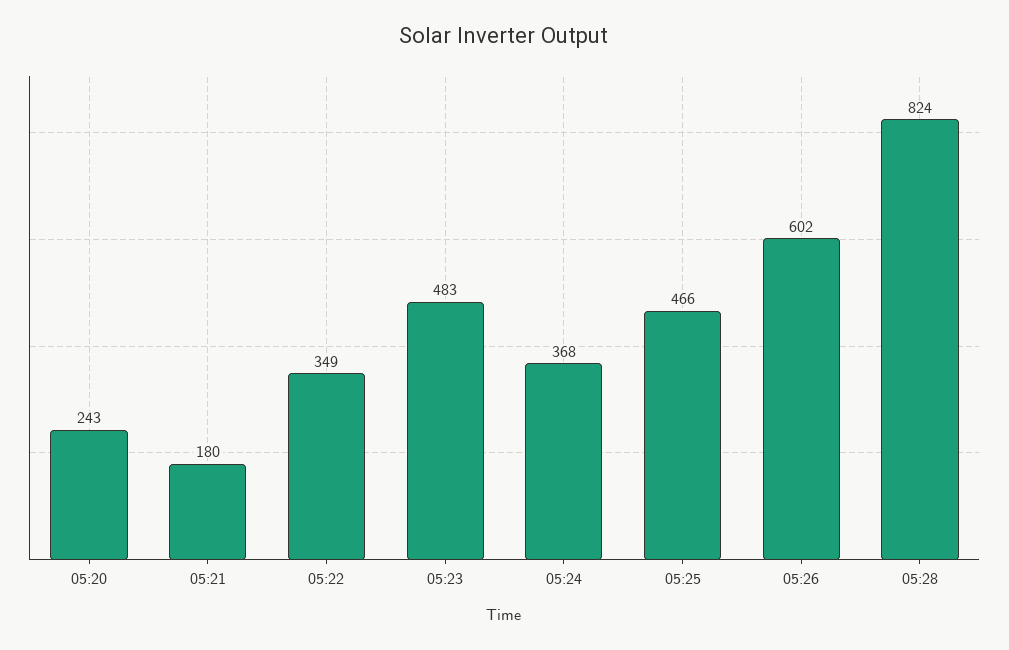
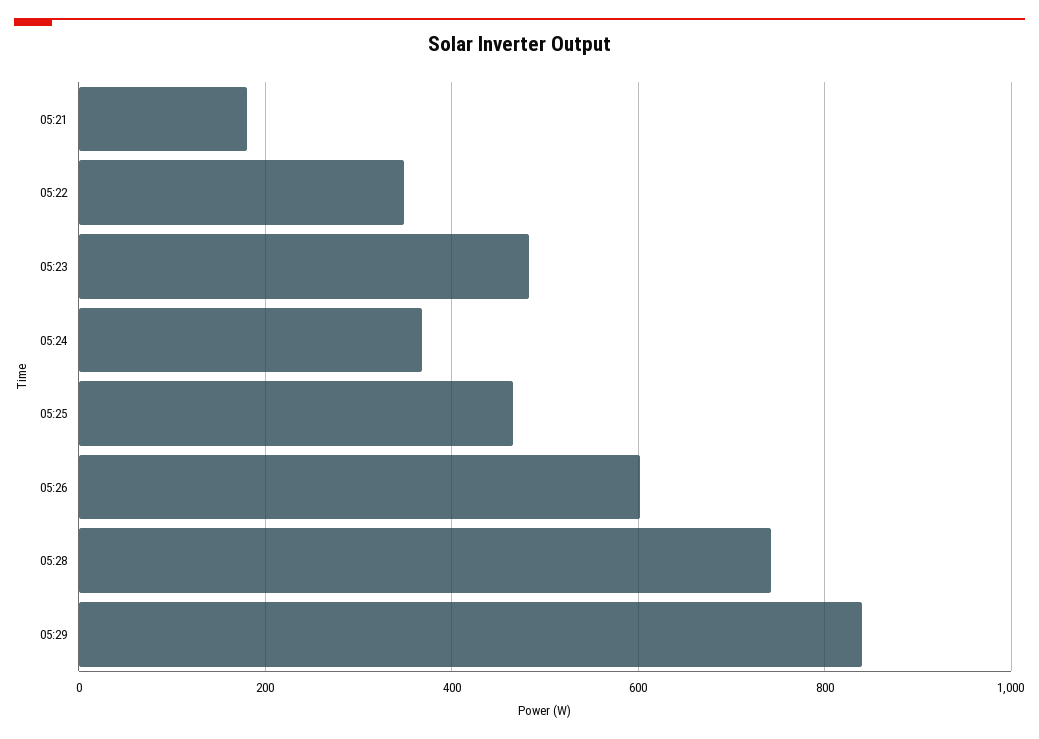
05:20: 243 -> none
05:28: 824 -> 740
05:29: none -> 840

